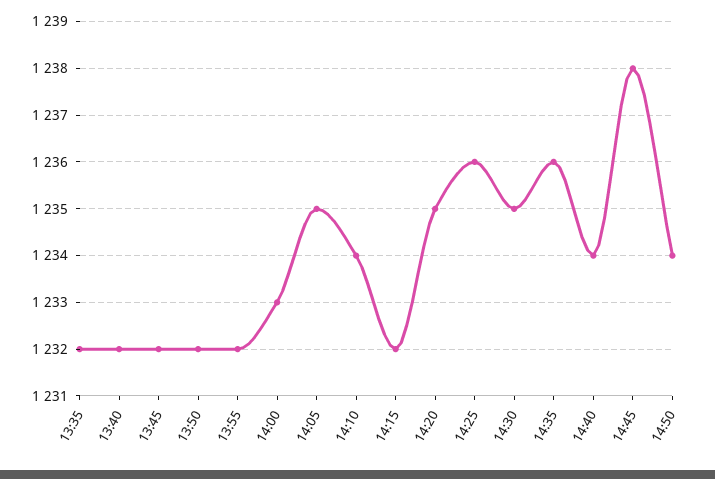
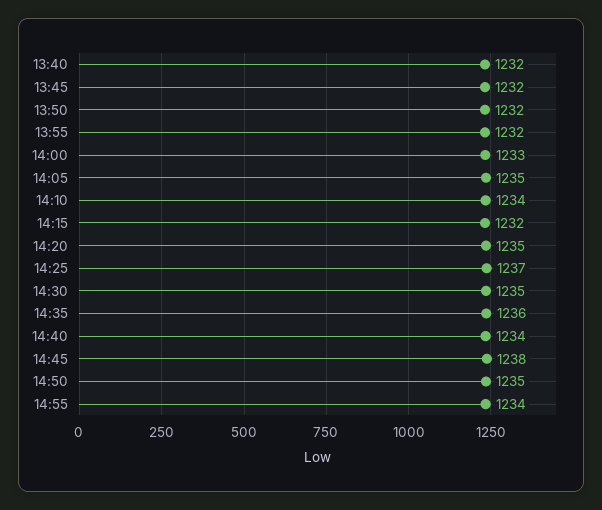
13:35: 1232 -> none
14:25: 1236 -> 1237
14:50: 1234 -> 1235
14:55: none -> 1234

